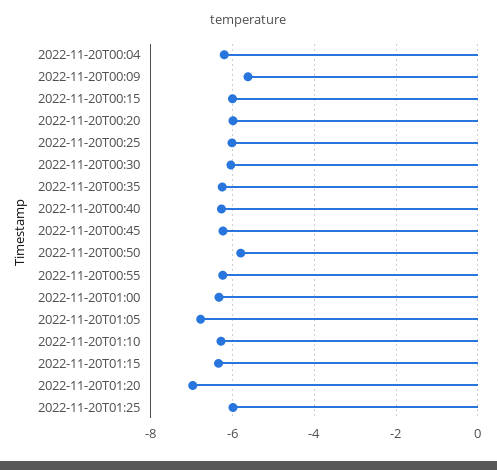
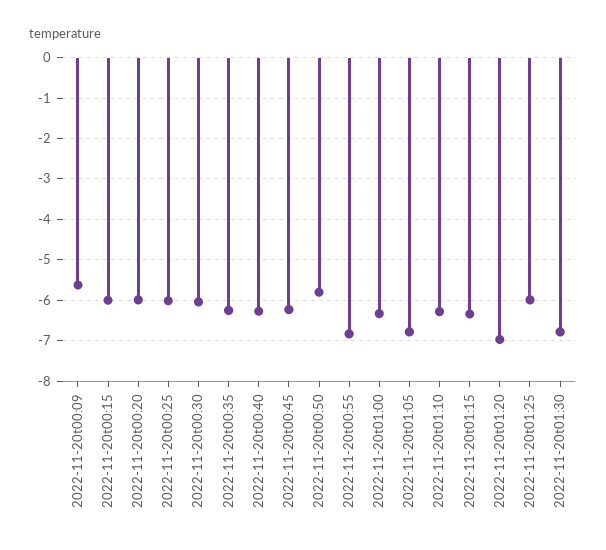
2022-11-20T00:04: -6.2 -> none
2022-11-20T00:55: -6.2 -> -6.8
2022-11-20t01:30: none -> -6.8

